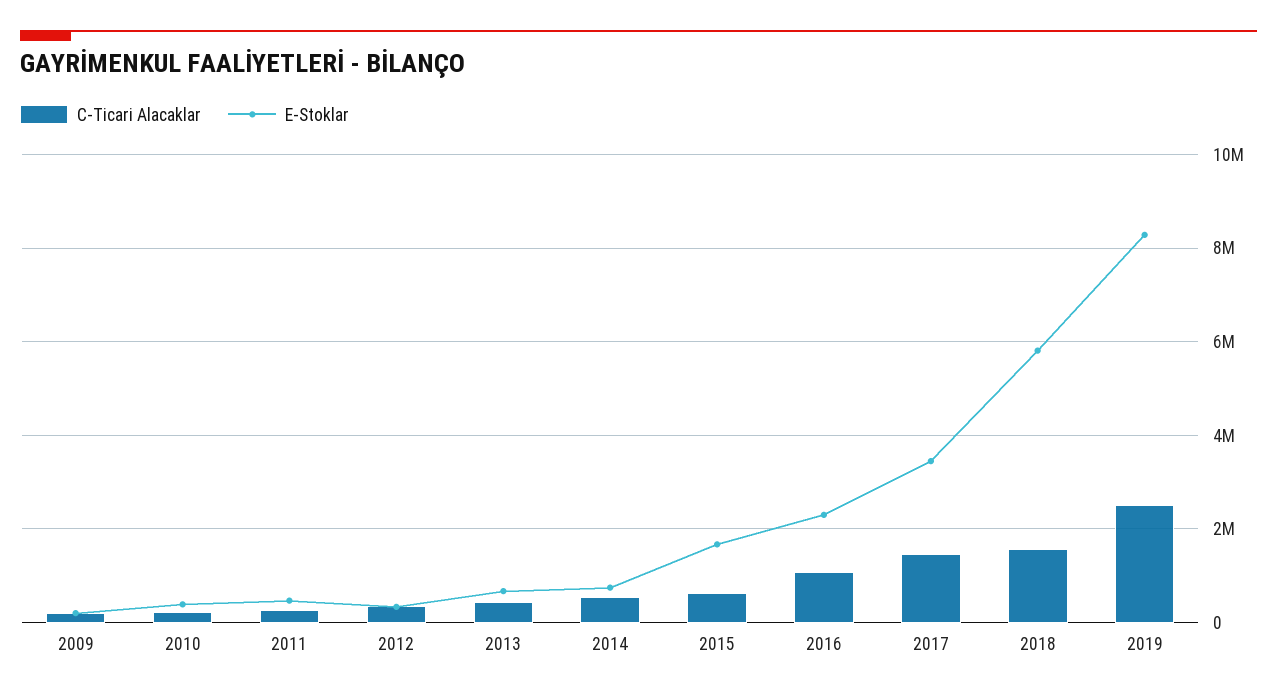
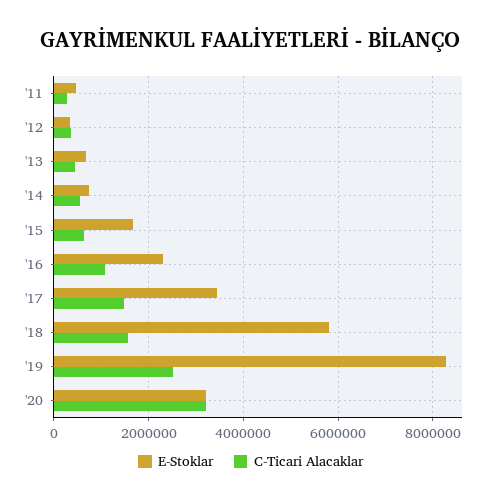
C-Ticari Alacaklar, 2009: 200000 -> none
E-Stoklar, 2009: 200000 -> none
C-Ticari Alacaklar, 2010: 200000 -> none
E-Stoklar, 2010: 400000 -> none
E-Stoklar, '20: none -> 3200000
C-Ticari Alacaklar, '20: none -> 3200000

